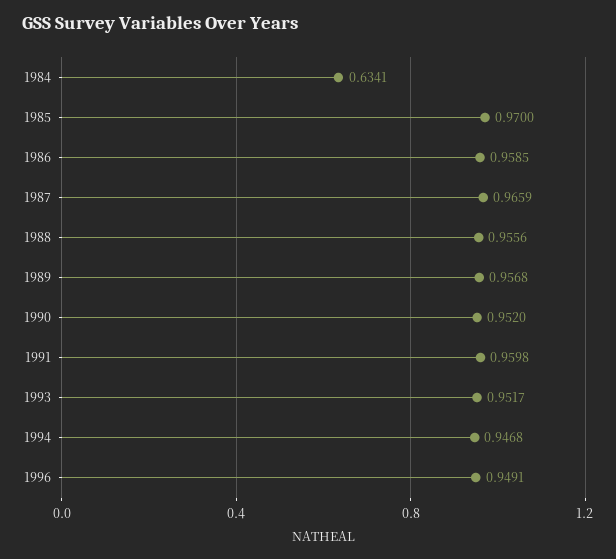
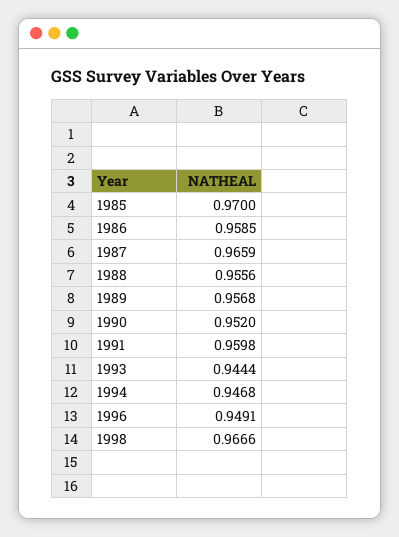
1984: 0.6341 -> none
1993: 0.9517 -> 0.9444
1998: none -> 0.9666

